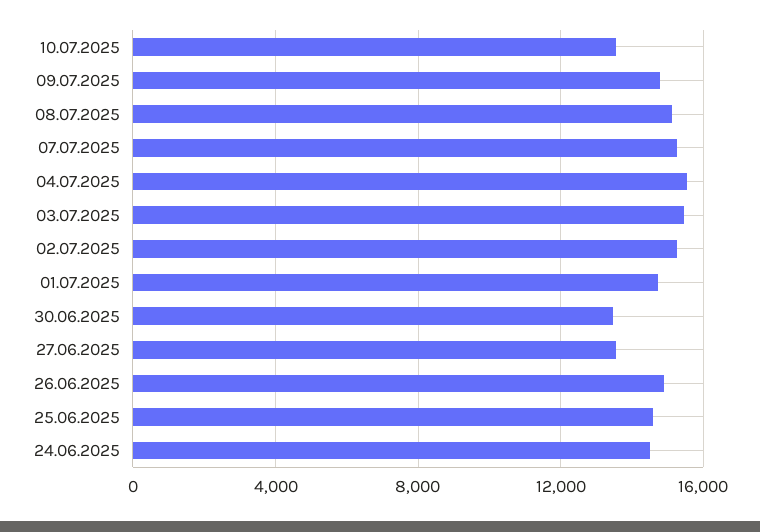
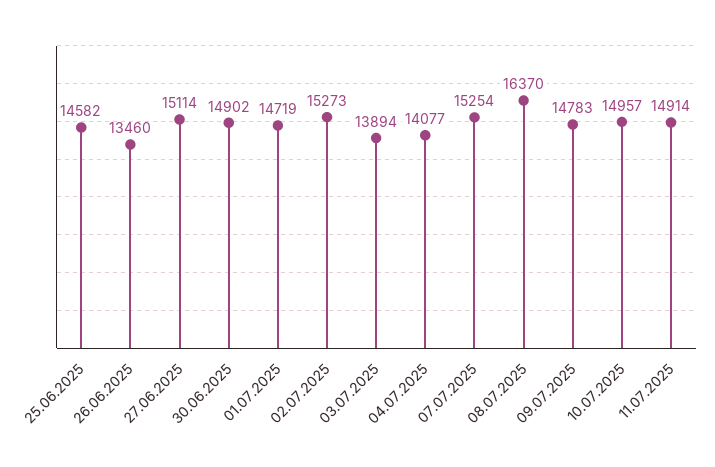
10.07.2025: 13500 -> 14957
08.07.2025: 15000 -> 16370
04.07.2025: 15500 -> 14077
03.07.2025: 15500 -> 13894
30.06.2025: 13500 -> 14902
27.06.2025: 13500 -> 15114
26.06.2025: 15000 -> 13460
24.06.2025: 14500 -> none
11.07.2025: none -> 14914

